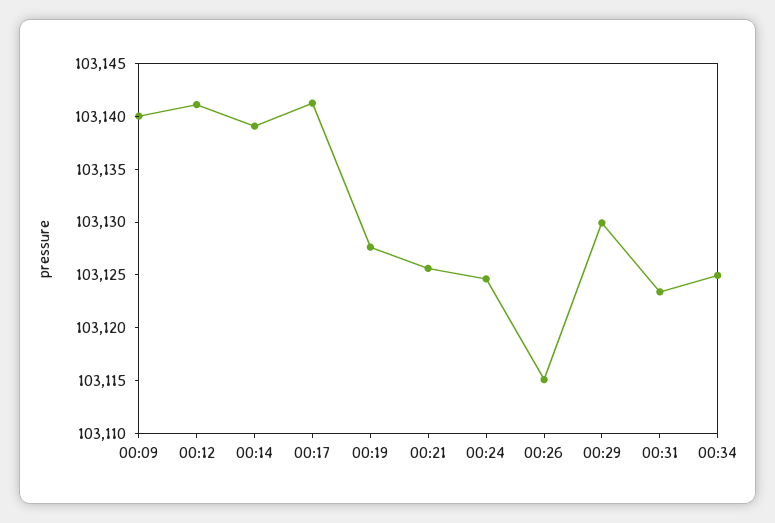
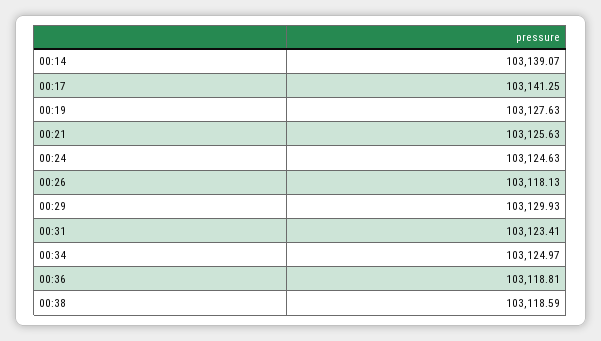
00:09: 103140 -> none
00:12: 103141 -> none
00:26: 103115 -> 103118.13
00:36: none -> 103118.81
00:38: none -> 103118.59

